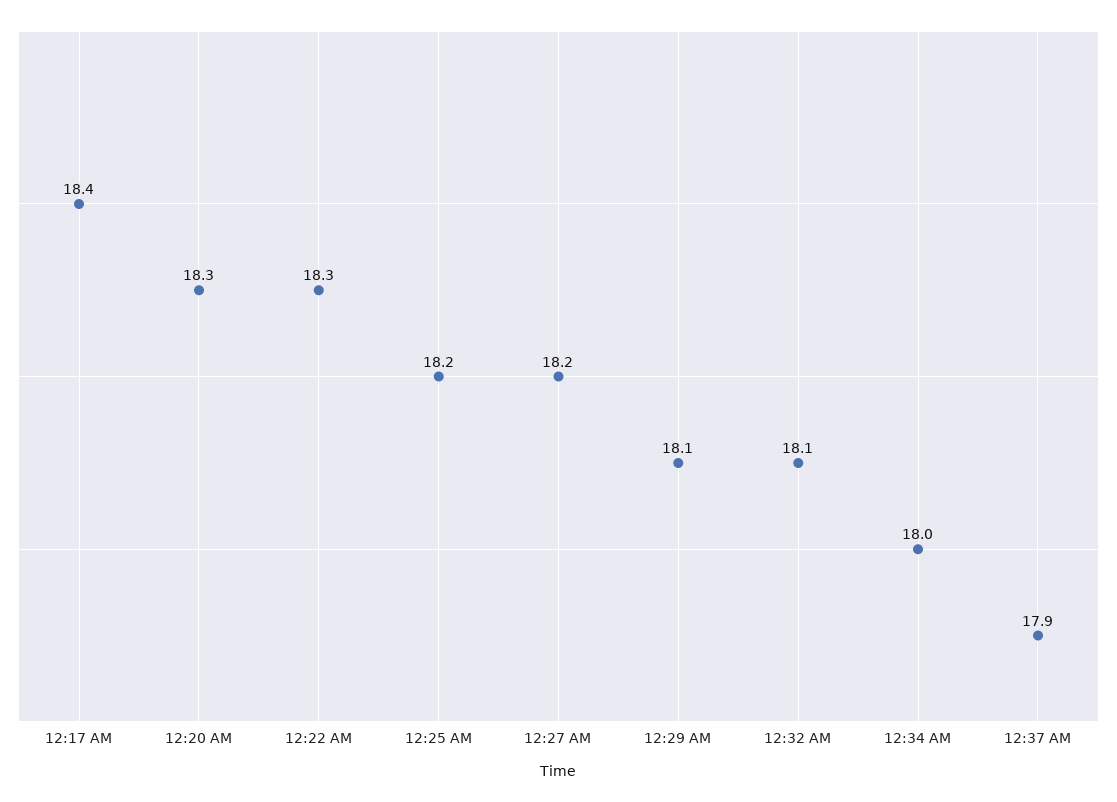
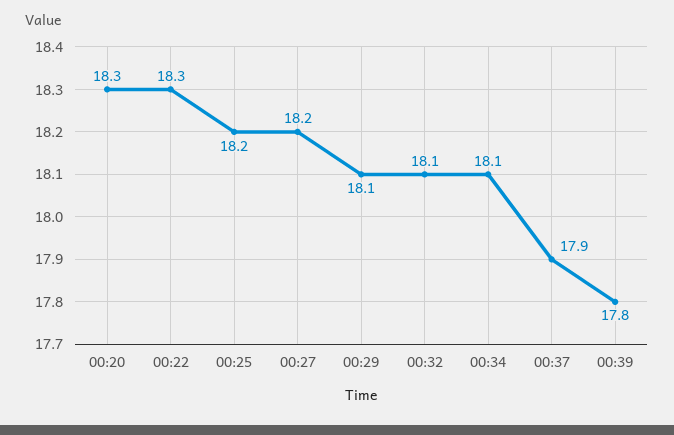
12:17 AM: 18.4 -> none
12:34 AM: 18 -> 18.1
00:39: none -> 17.8

